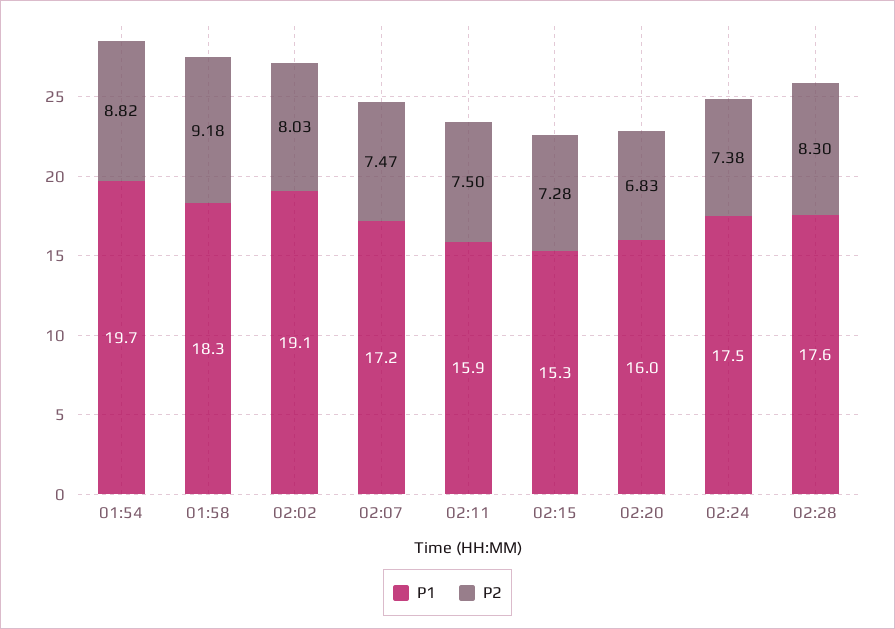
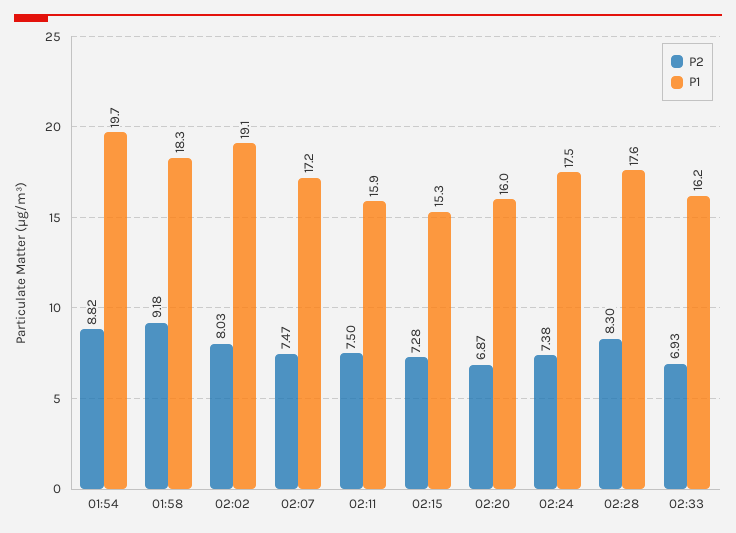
P2, 02:20: 6.83 -> 6.87
P2, 02:33: none -> 6.93
P1, 02:33: none -> 16.2

